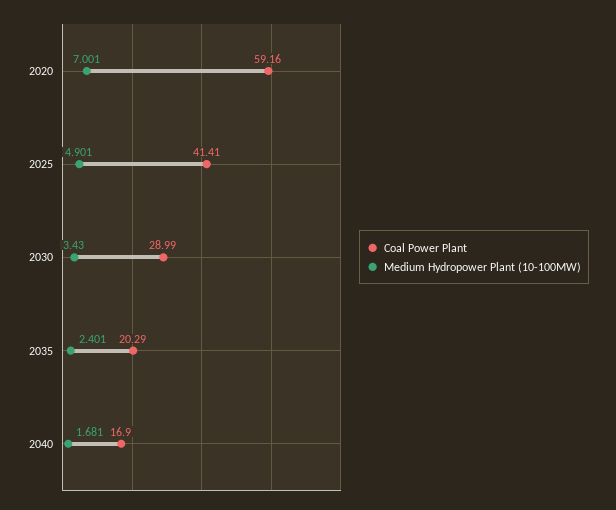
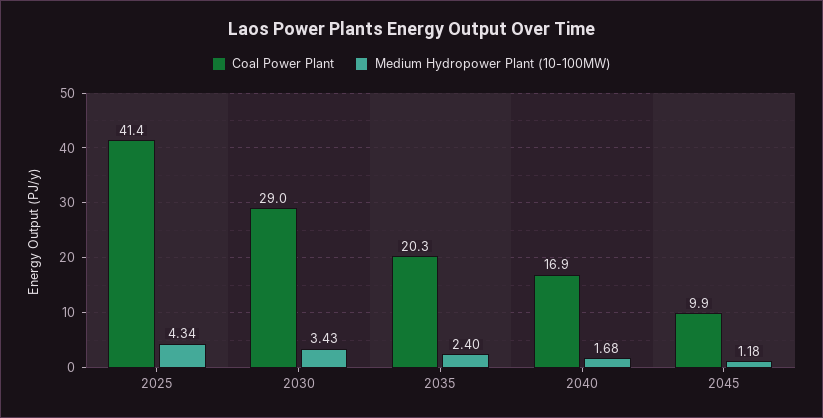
Coal Power Plant, 2020: 59.16 -> none
Medium Hydropower Plant (10-100MW), 2020: 7.001 -> none
Medium Hydropower Plant (10-100MW), 2025: 4.901 -> 4.34
Coal Power Plant, 2045: none -> 9.9
Medium Hydropower Plant (10-100MW), 2045: none -> 1.18

